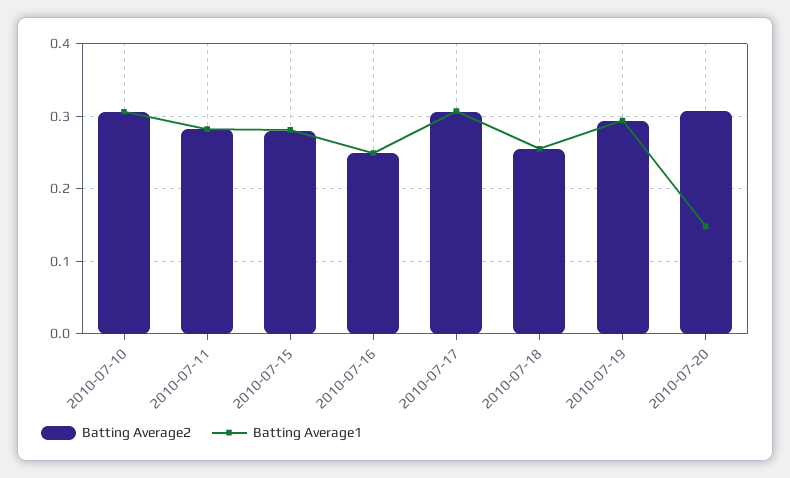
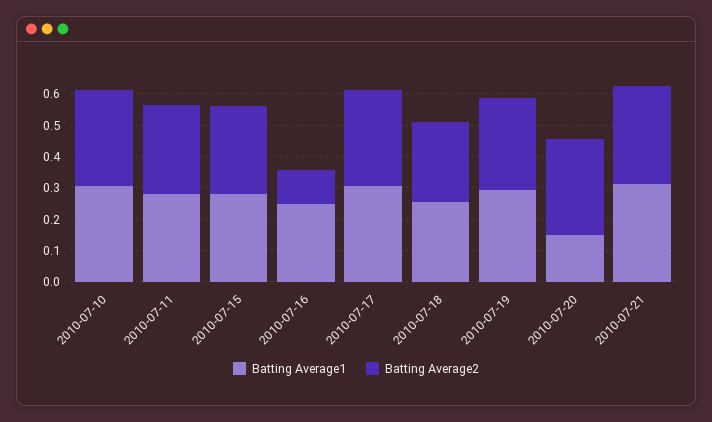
Batting Average2, 2010-07-16: 0.25 -> 0.1
Batting Average1, 2010-07-21: none -> 0.3
Batting Average2, 2010-07-21: none -> 0.3

